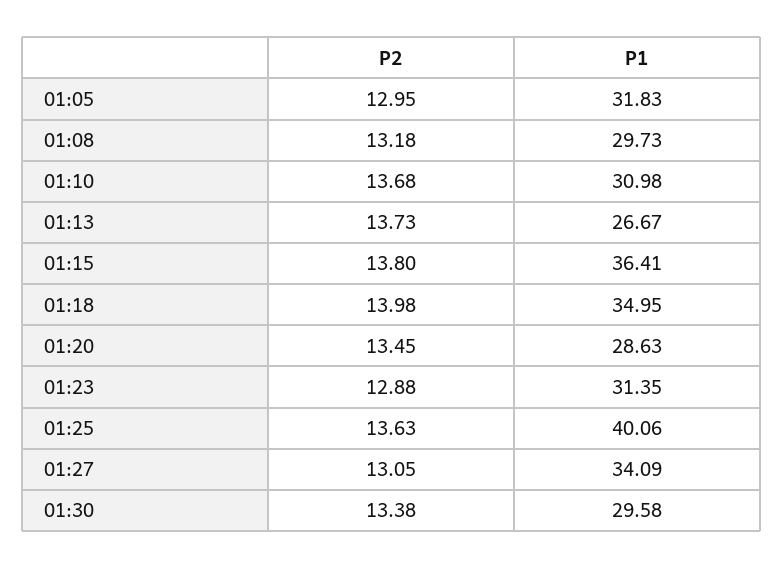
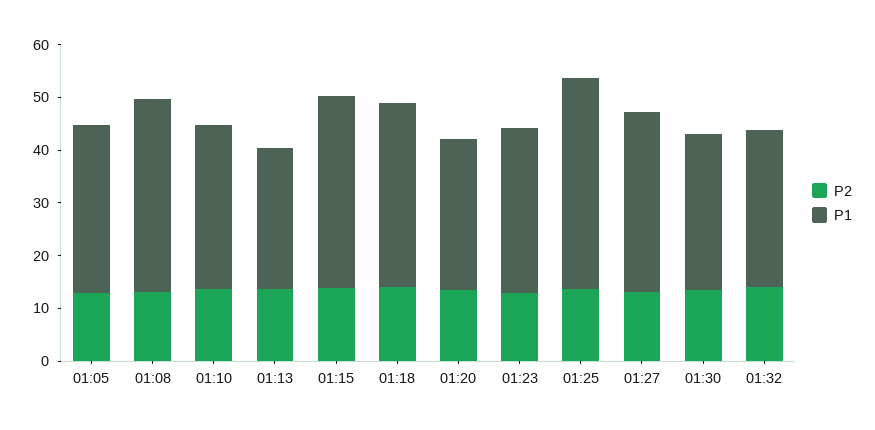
P1, 01:08: 29.73 -> 36
P2, 01:32: none -> 14
P1, 01:32: none -> 30

